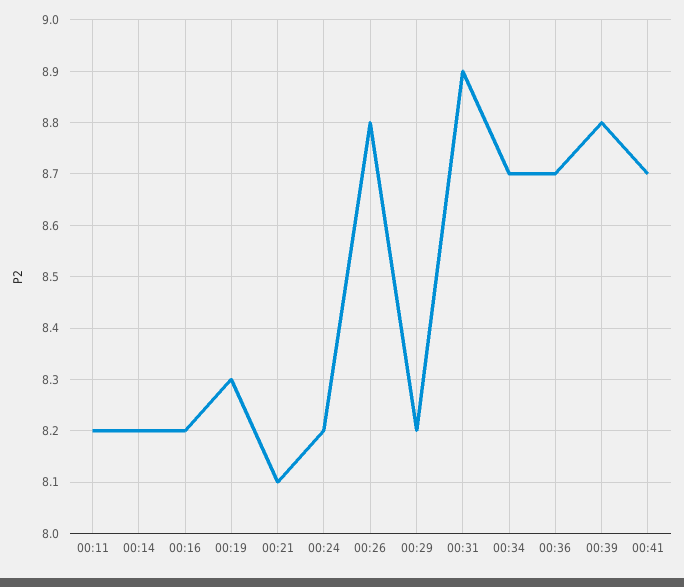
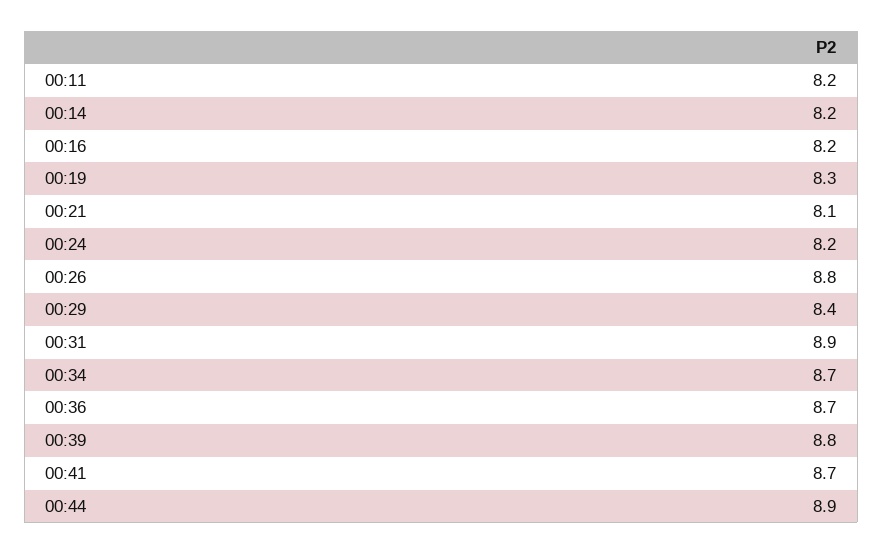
00:29: 8.2 -> 8.4
00:44: none -> 8.9

